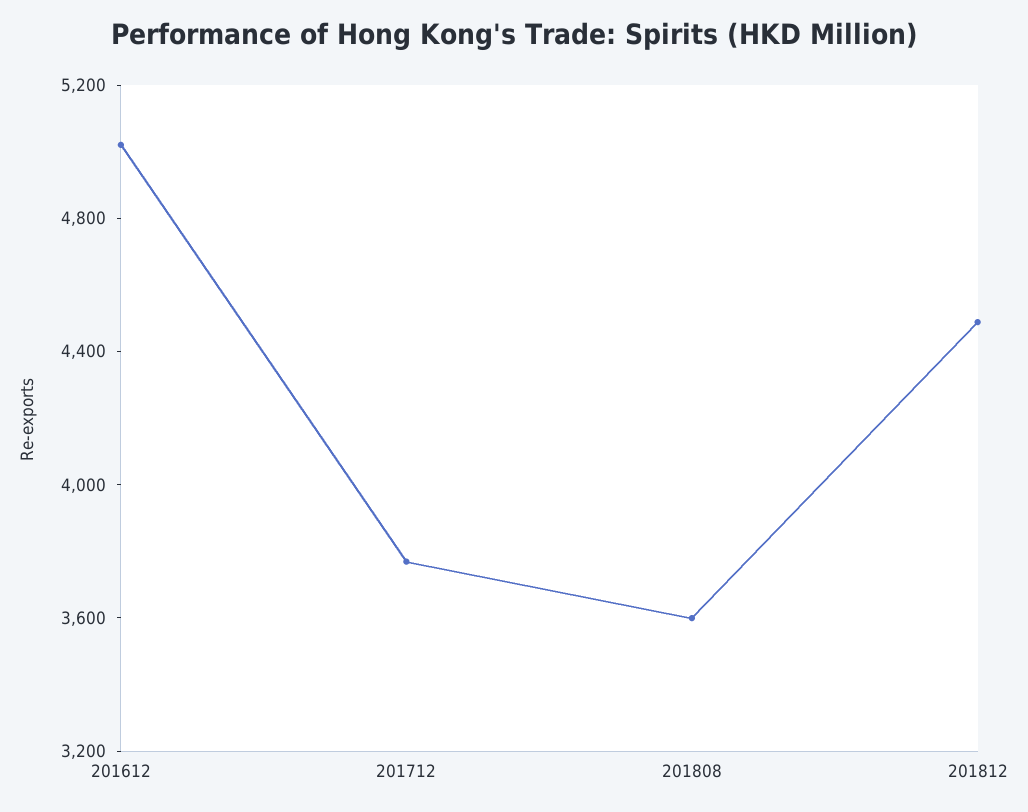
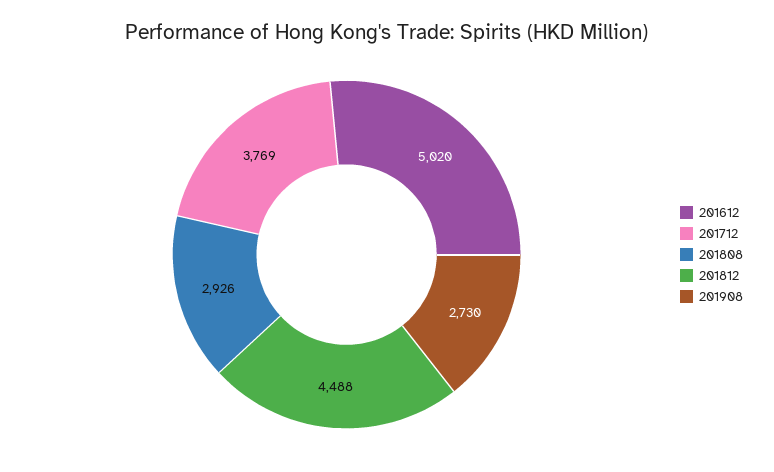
201808: 3600 -> 2926
201908: none -> 2730

